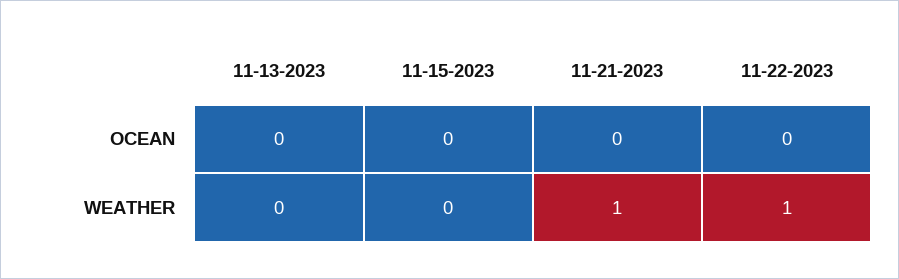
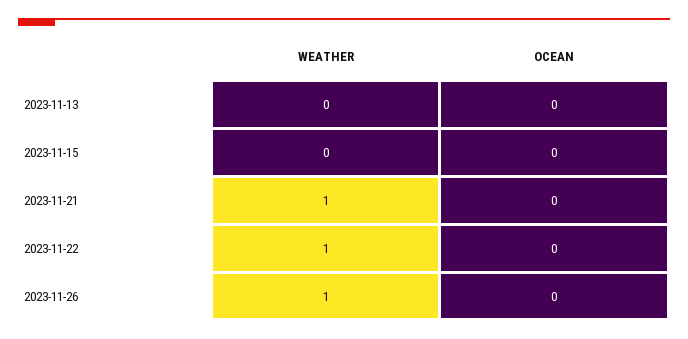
2023-11-26, WEATHER: none -> 1
2023-11-26, OCEAN: none -> 0

